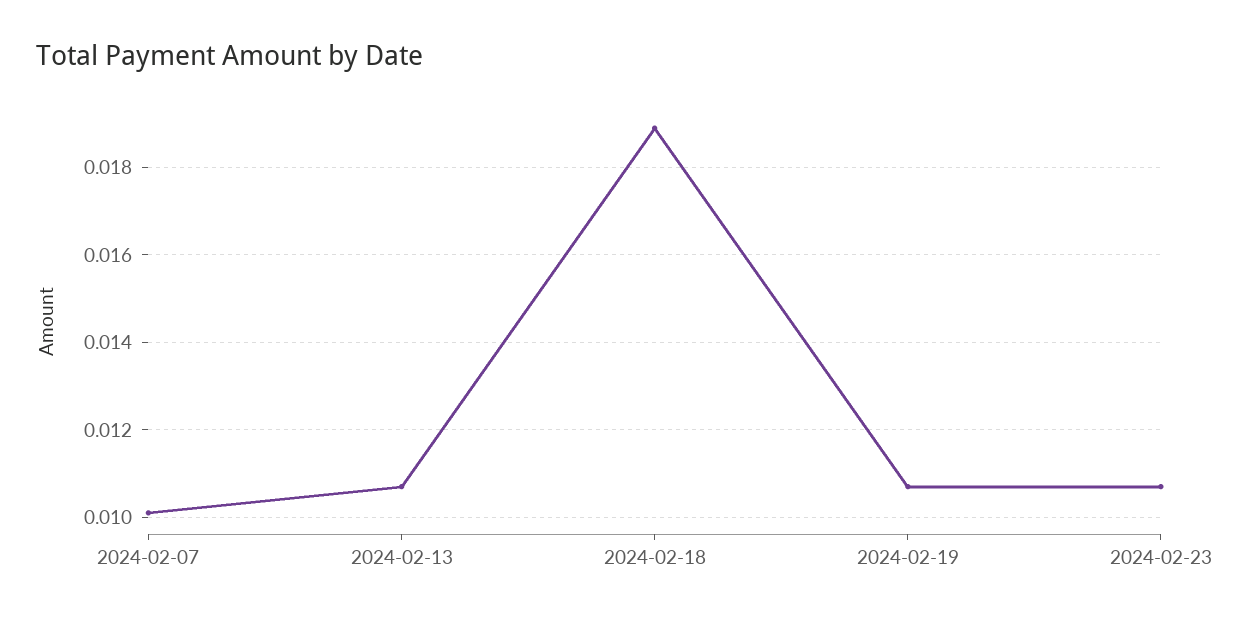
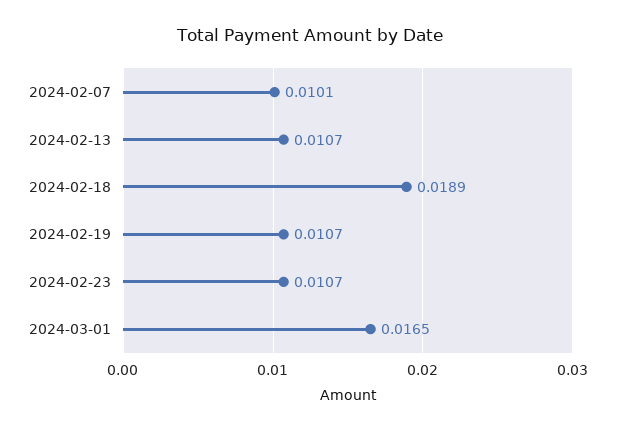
2024-03-01: none -> 0.0165

